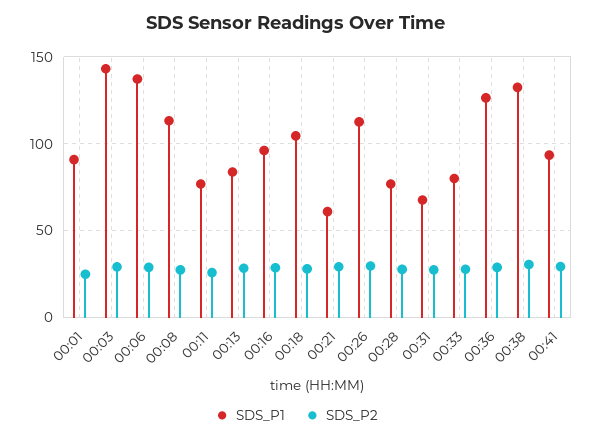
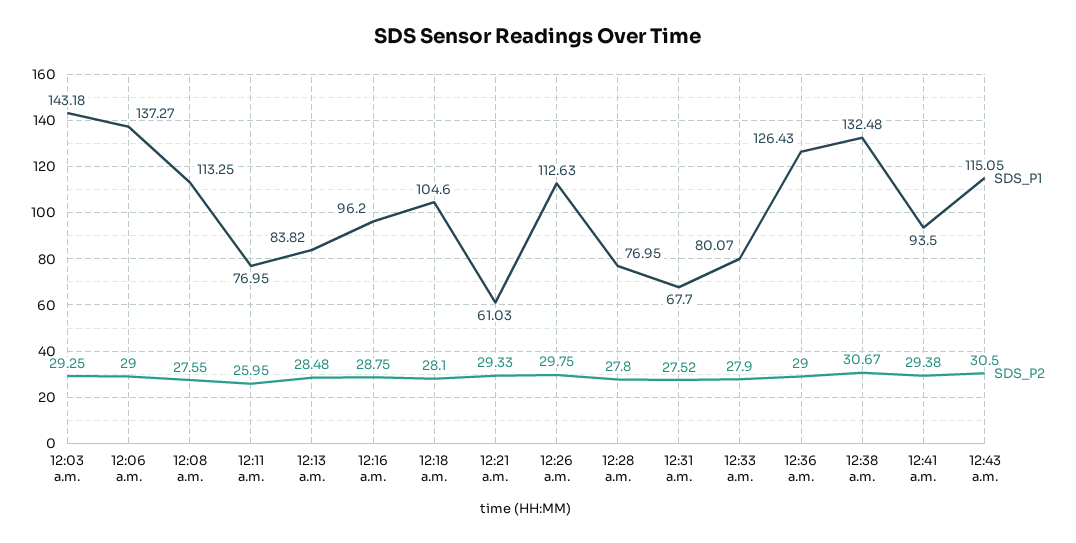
SDS_P1, 00:01: 90 -> none
SDS_P2, 00:01: 25 -> none
SDS_P1, 12:43 a.m.: none -> 115.05
SDS_P2, 12:43 a.m.: none -> 30.5

